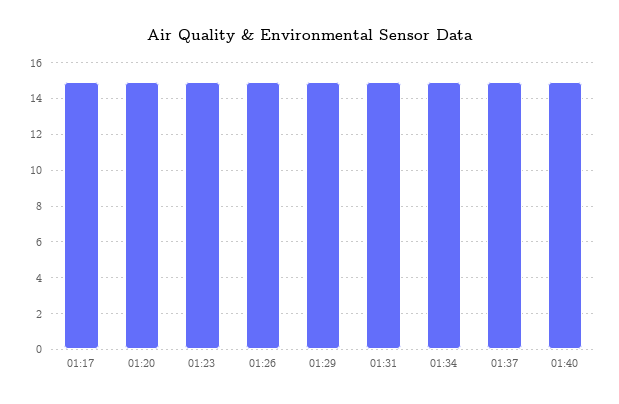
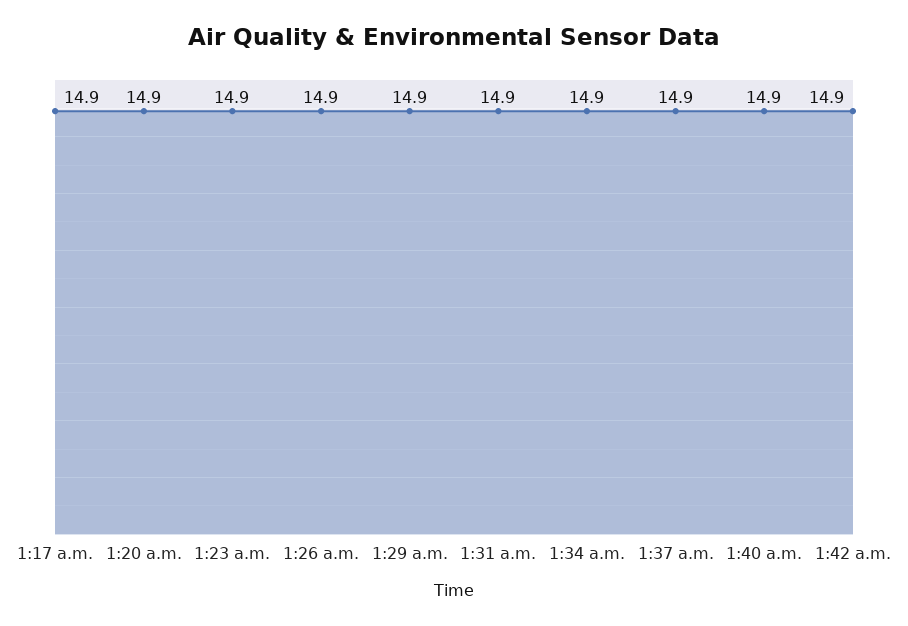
1:42 a.m.: none -> 14.9

